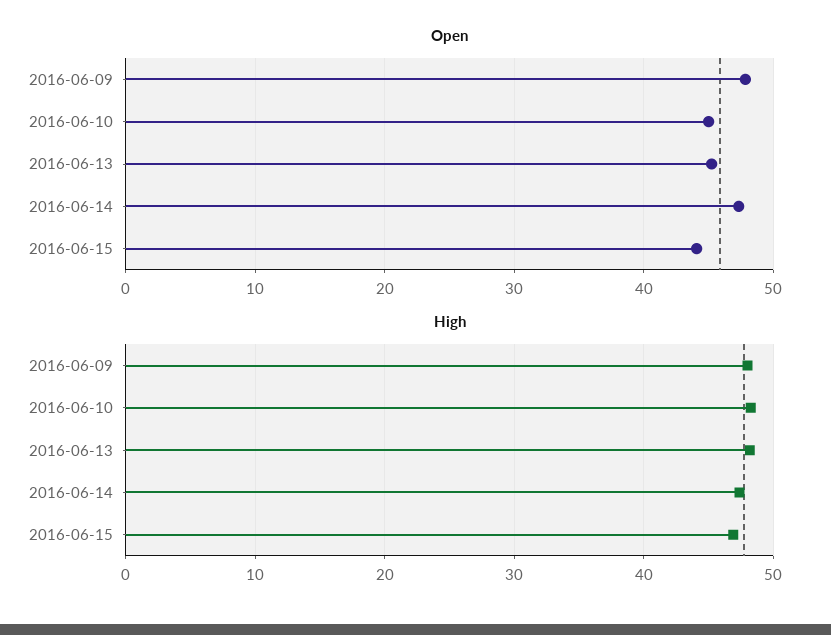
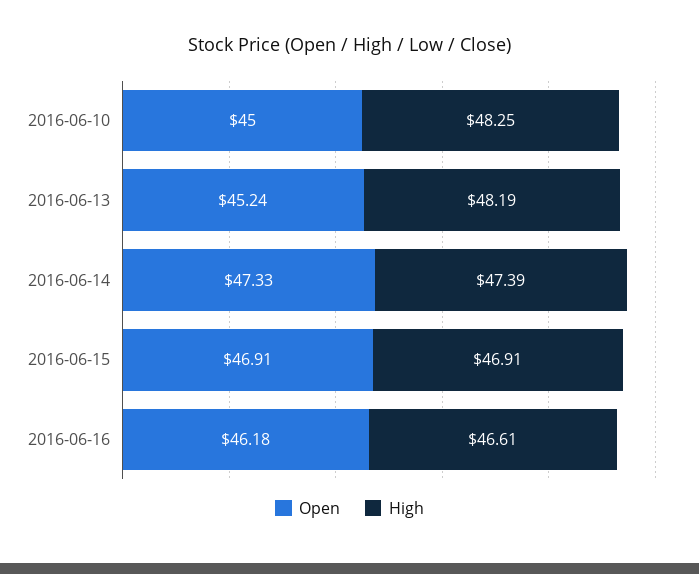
Open, 2016-06-09: 48 -> none
Open, 2016-06-15: 44 -> 46.91
High, 2016-06-09: 48 -> none
Open, 2016-06-16: none -> 46.18
High, 2016-06-16: none -> 46.61

